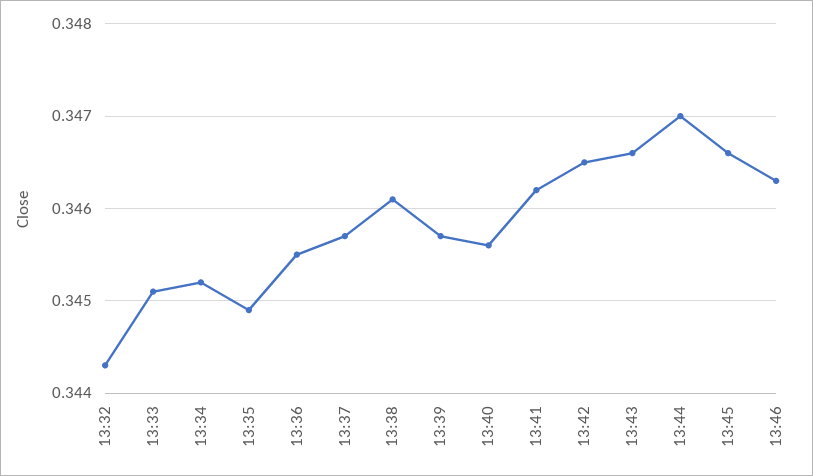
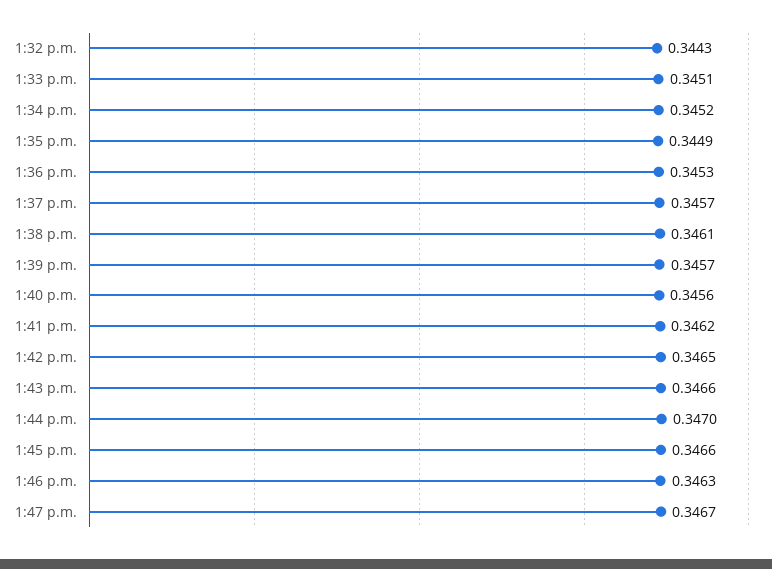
13:36: 0.3455 -> 0.3453
1:47 p.m.: none -> 0.3467

